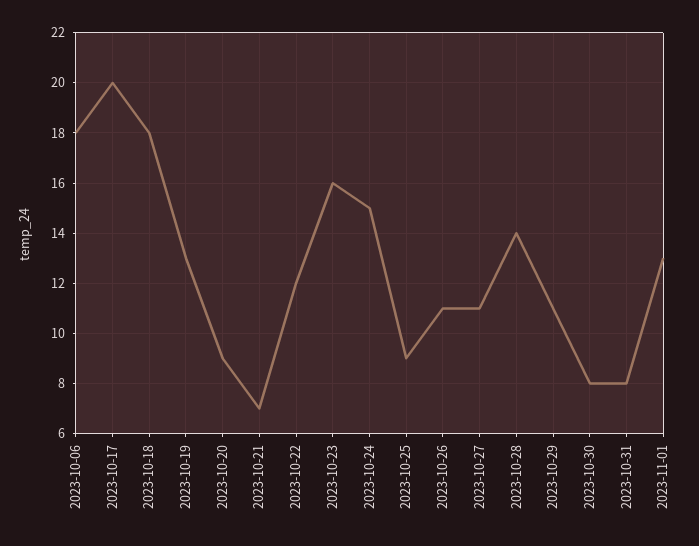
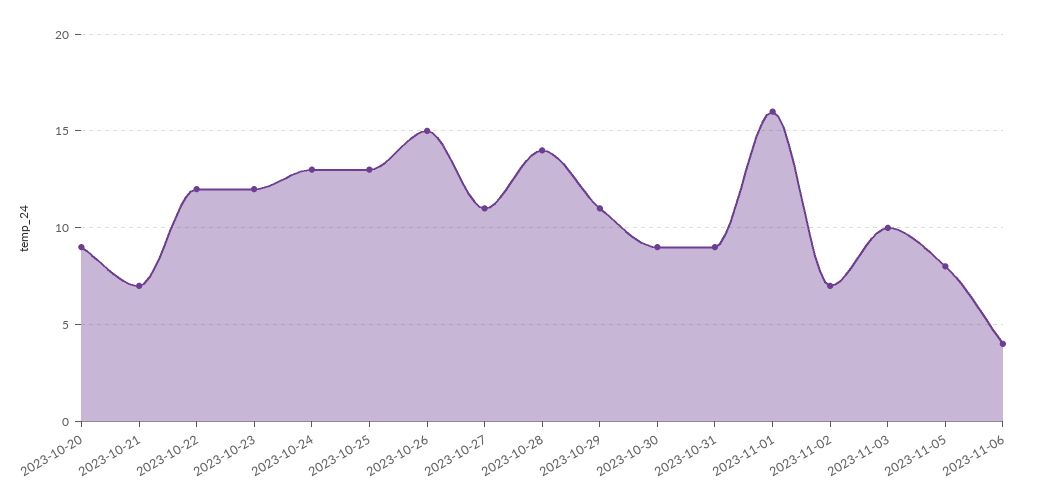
2023-10-06: 18 -> none
2023-10-17: 20 -> none
2023-10-18: 18 -> none
2023-10-19: 13 -> none
2023-10-23: 16 -> 12
2023-10-24: 15 -> 13
2023-10-25: 9 -> 13
2023-10-26: 11 -> 15
2023-10-30: 8 -> 9
2023-10-31: 8 -> 9
2023-11-01: 13 -> 16
2023-11-02: none -> 7
2023-11-03: none -> 10
2023-11-05: none -> 8
2023-11-06: none -> 4

